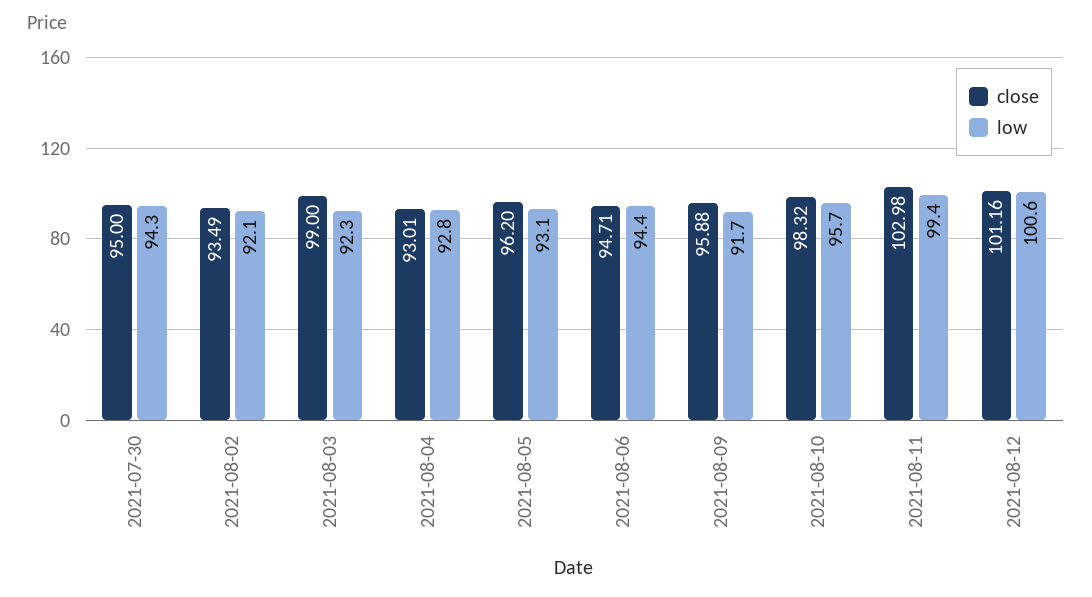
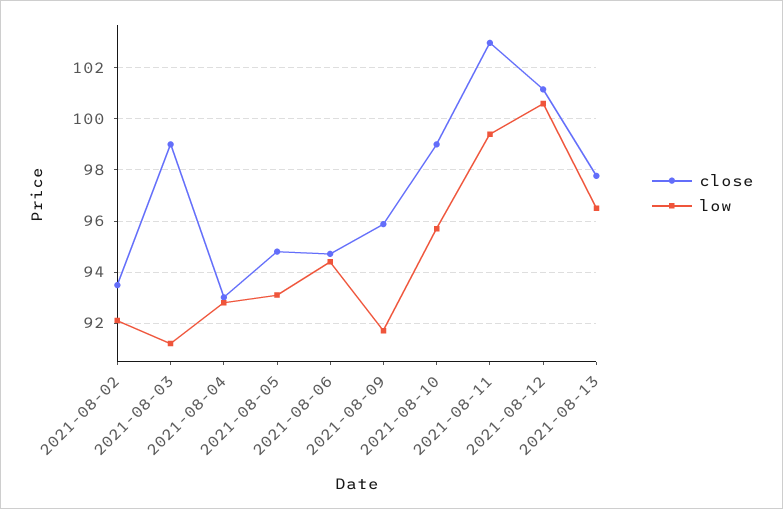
close, 2021-07-30: 95 -> none
low, 2021-07-30: 94.3 -> none
low, 2021-08-03: 92.3 -> 91.25
close, 2021-08-05: 96.2 -> 94.75
close, 2021-08-10: 98.32 -> 99
close, 2021-08-13: none -> 97.75
low, 2021-08-13: none -> 96.5

